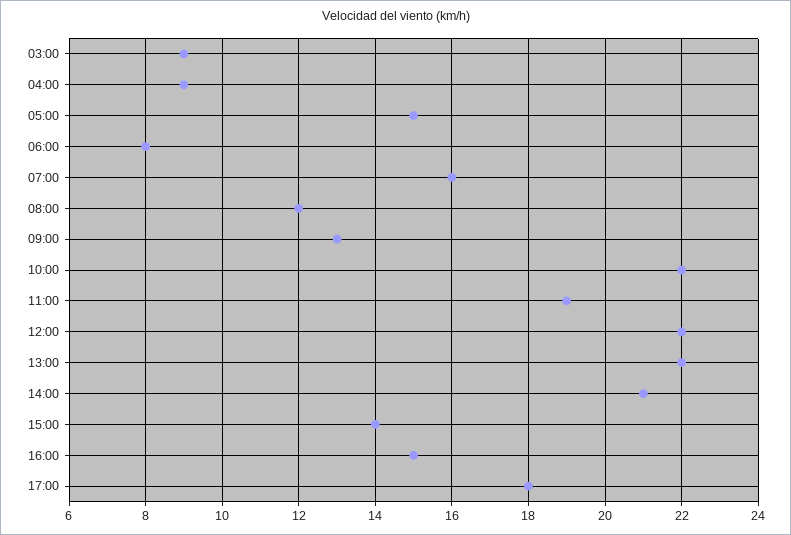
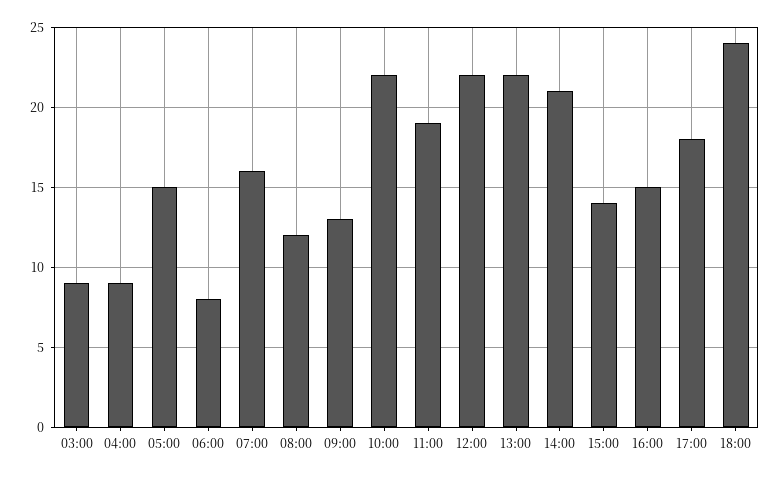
18:00: none -> 24

